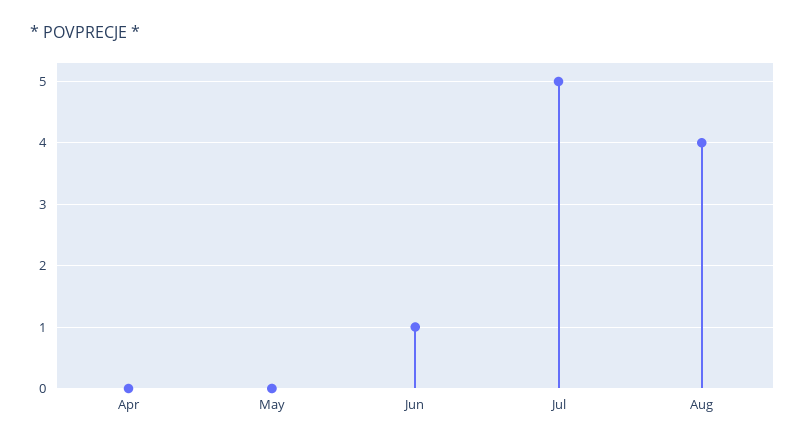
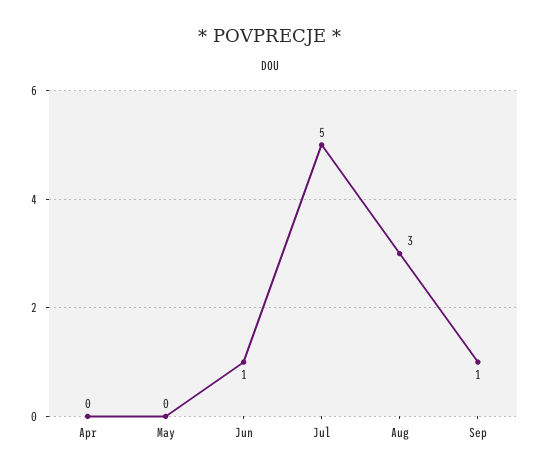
Aug: 4 -> 3
Sep: none -> 1

